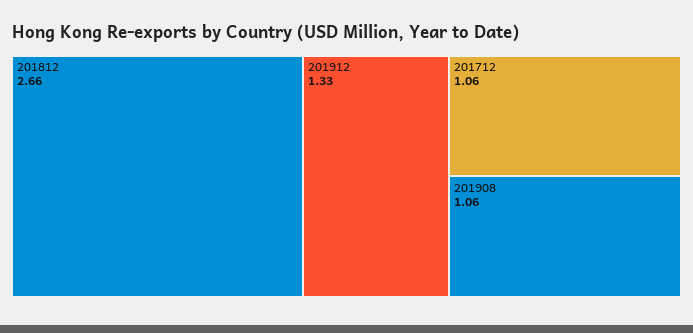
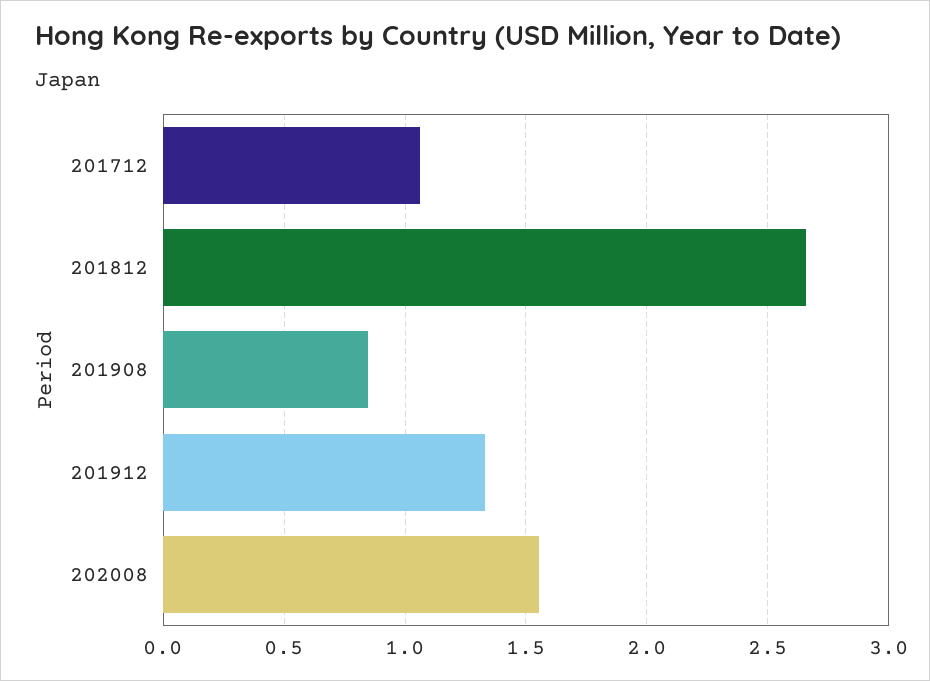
201908: 1.06 -> 0.85
202008: none -> 1.55

